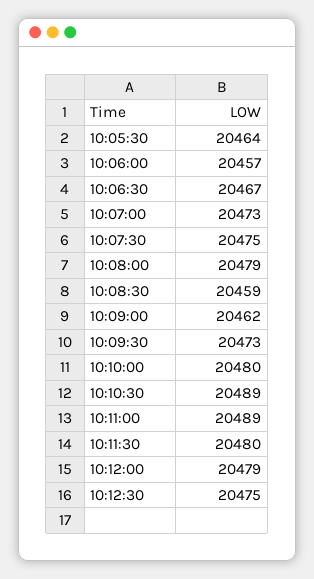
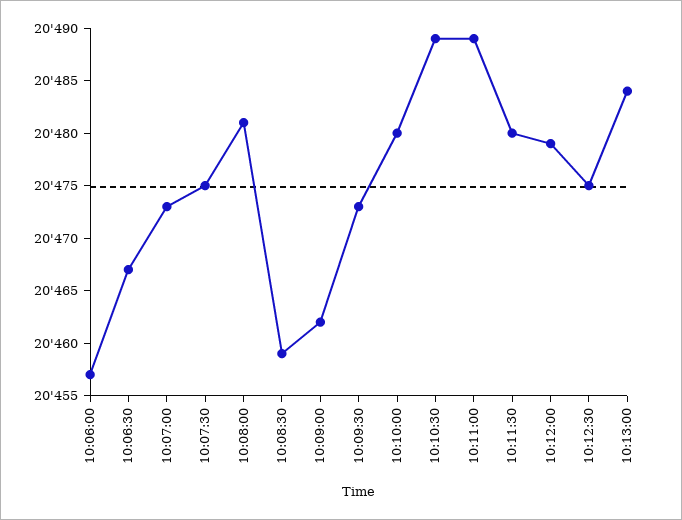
10:05:30: 20464 -> none
10:08:00: 20479 -> 20481
10:13:00: none -> 20484

